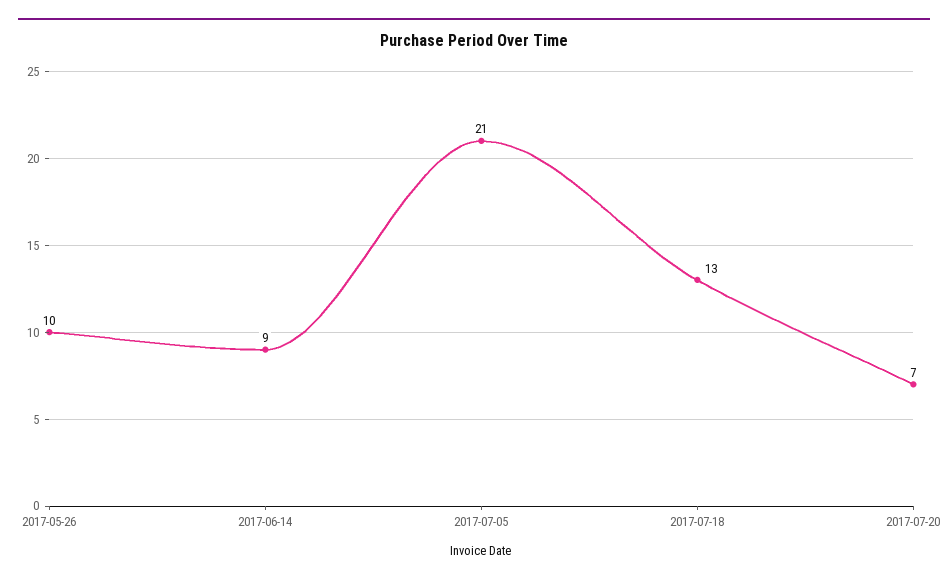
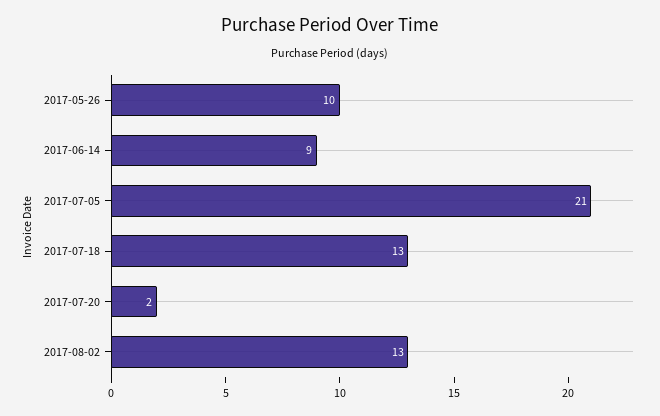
2017-07-20: 7 -> 2
2017-08-02: none -> 13

